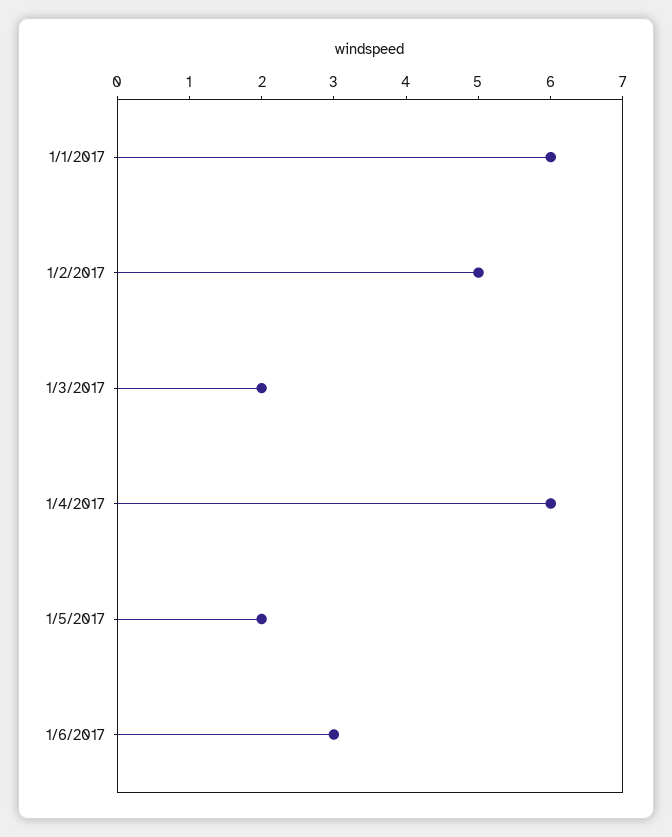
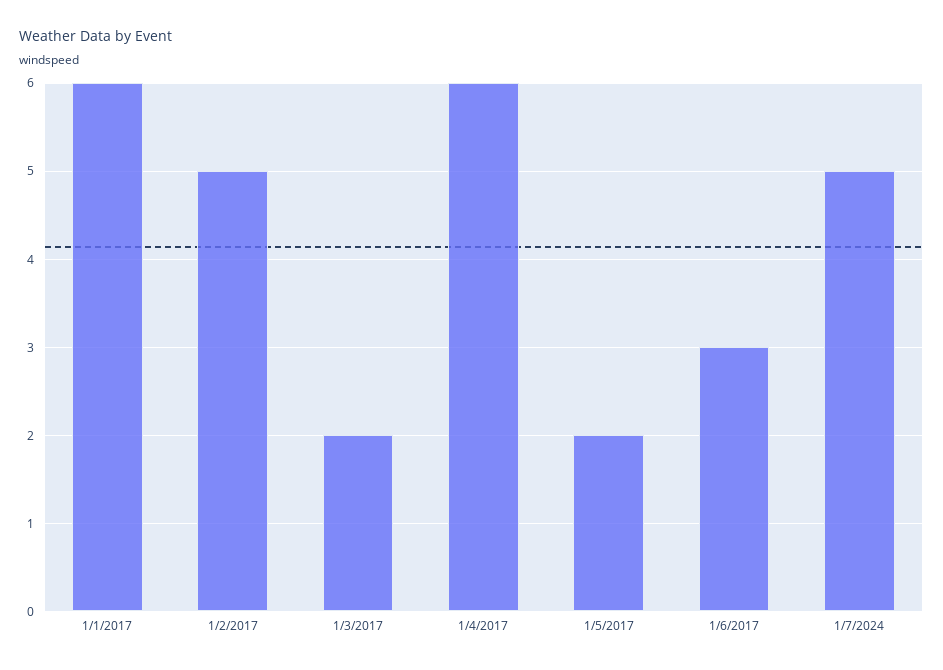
1/7/2024: none -> 5

